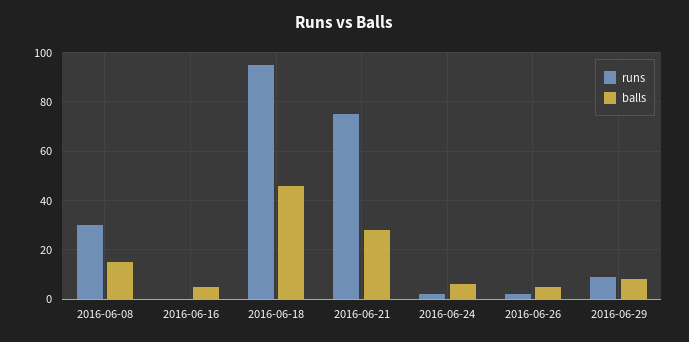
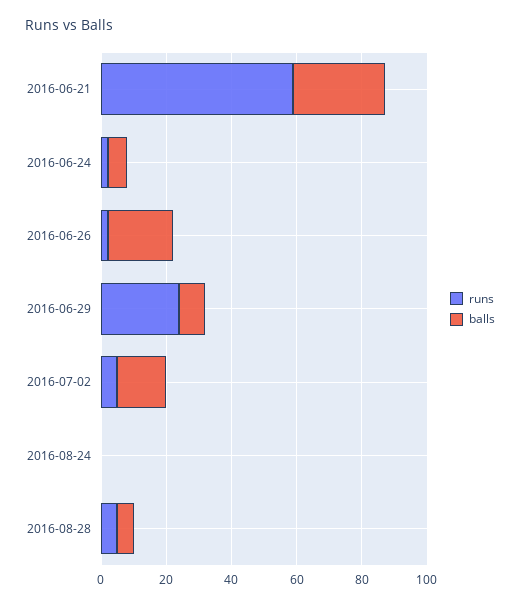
runs, 2016-06-08: 30 -> none
balls, 2016-06-08: 15 -> none
runs, 2016-06-16: 0 -> none
balls, 2016-06-16: 5 -> none
runs, 2016-06-18: 95 -> none
balls, 2016-06-18: 45 -> none
runs, 2016-06-21: 75 -> 60
balls, 2016-06-26: 5 -> 20
runs, 2016-06-29: 10 -> 25
runs, 2016-07-02: none -> 5
balls, 2016-07-02: none -> 15
runs, 2016-08-24: none -> 0
balls, 2016-08-24: none -> 0
runs, 2016-08-28: none -> 5
balls, 2016-08-28: none -> 5

